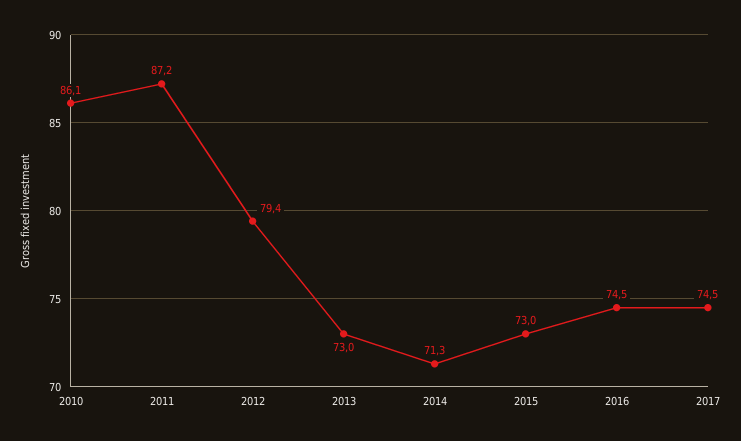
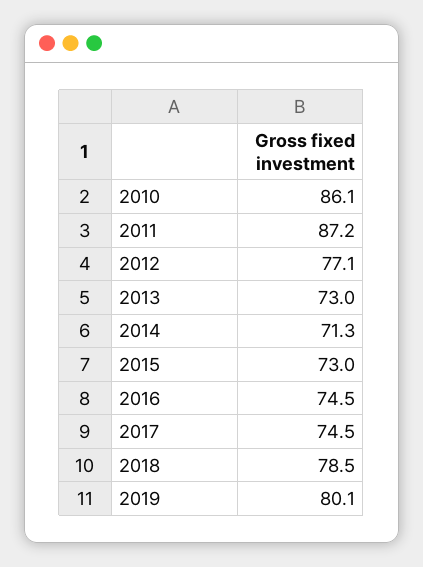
2012: 79.4 -> 77.1
2018: none -> 78.5
2019: none -> 80.1

